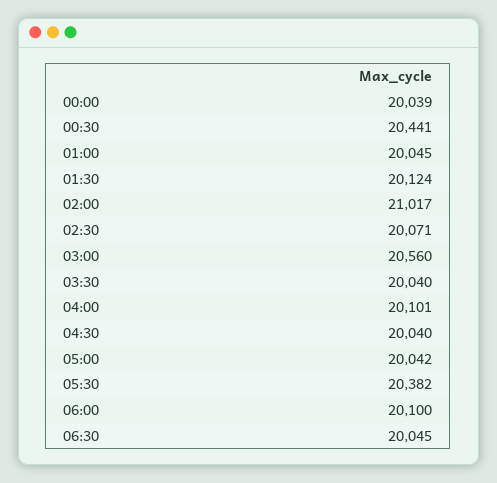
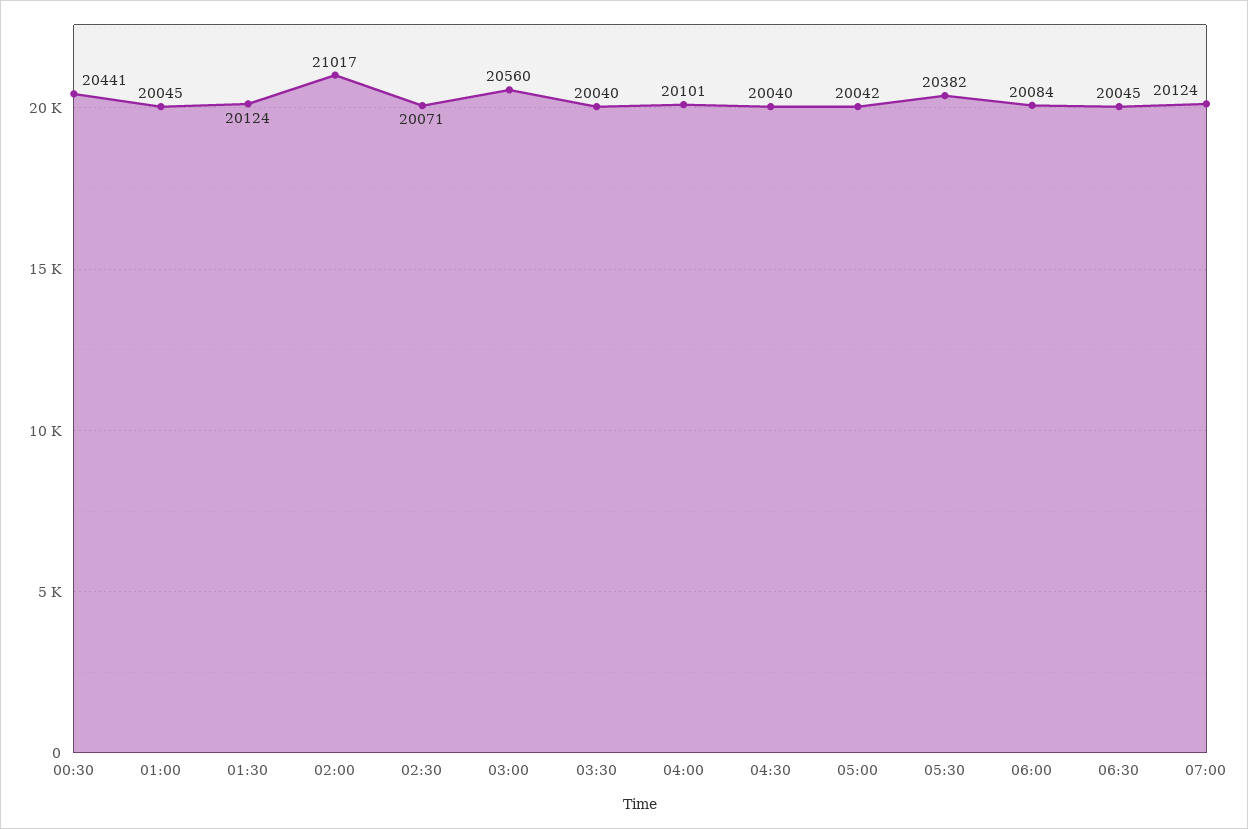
00:00: 20039 -> none
06:00: 20100 -> 20084
07:00: none -> 20124

